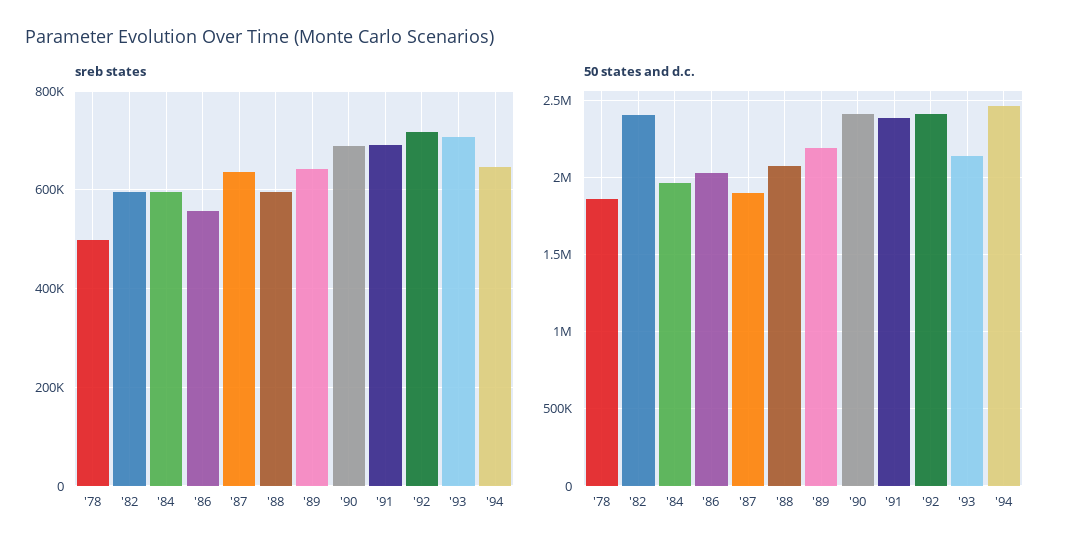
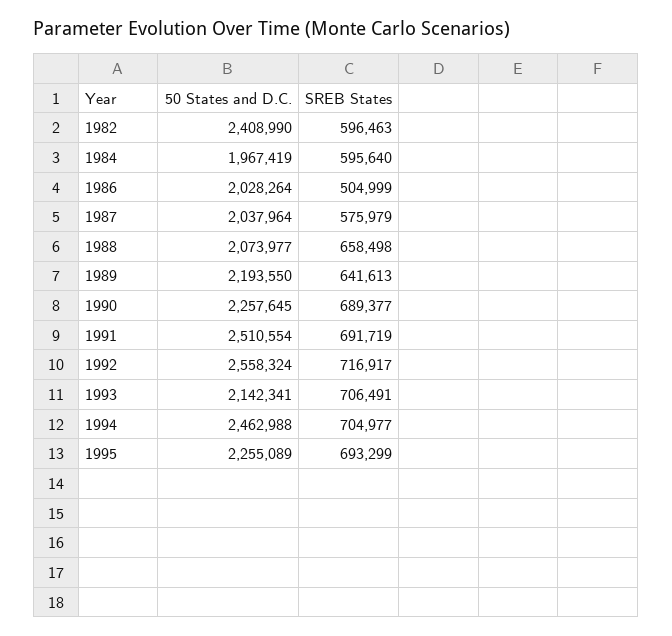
sreb states, '78: 500000 -> none
sreb states, '86: 560000 -> 504999
sreb states, '87: 640000 -> 575979
sreb states, '88: 600000 -> 658498
sreb states, '94: 640000 -> 704977
50 states and d.c., '78: 1850000 -> none
50 states and d.c., '87: 1900000 -> 2037964
50 states and d.c., '90: 2400000 -> 2257645
50 states and d.c., '91: 2400000 -> 2510554
50 states and d.c., '92: 2400000 -> 2558324
50 states and d.c., 1995: none -> 2255089
sreb states, 1995: none -> 693299

